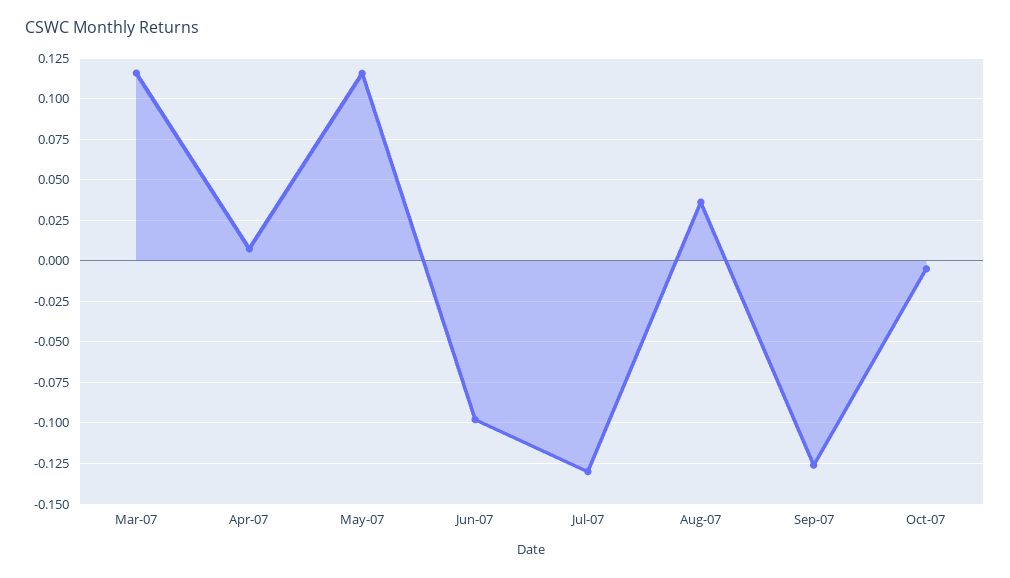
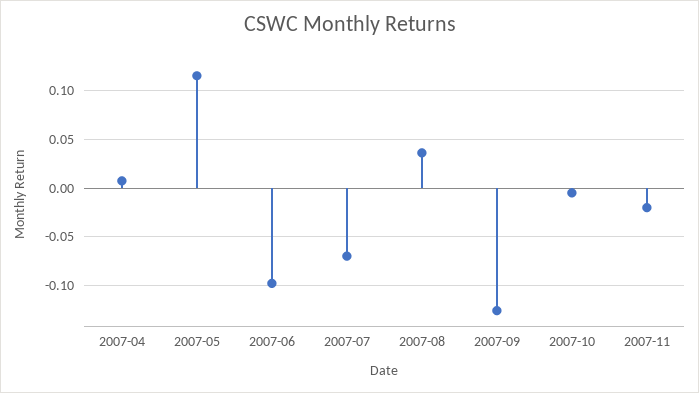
Mar-07: 0.115 -> none
Jul-07: -0.13 -> -0.07
2007-11: none -> -0.02

